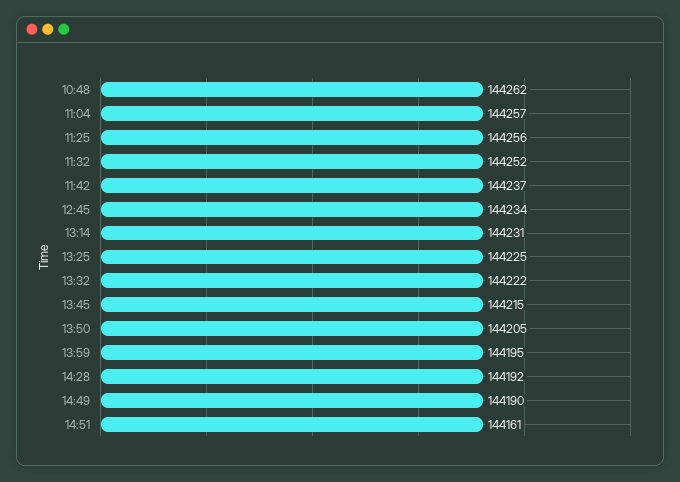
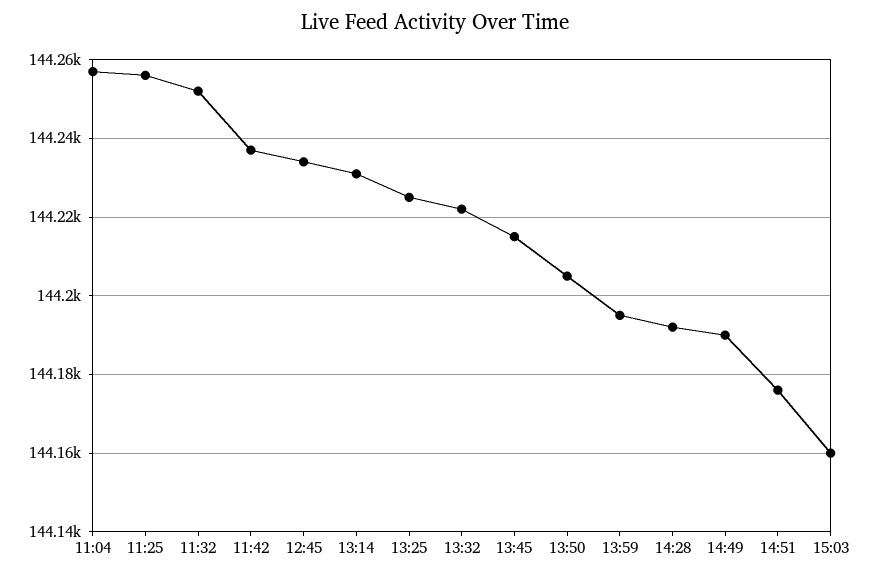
10:48: 144262 -> none
14:51: 144161 -> 144175
15:03: none -> 144160

